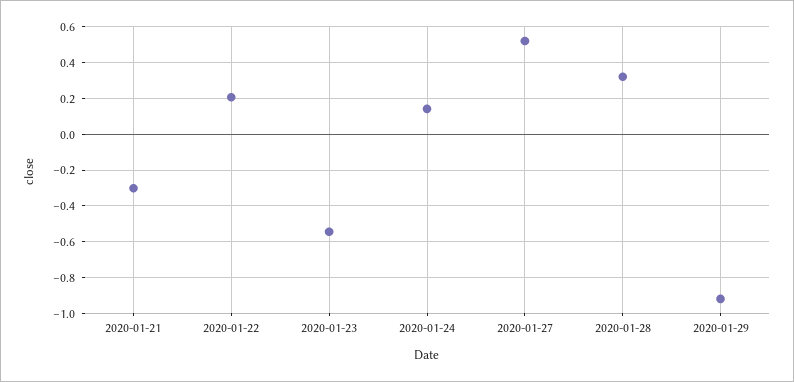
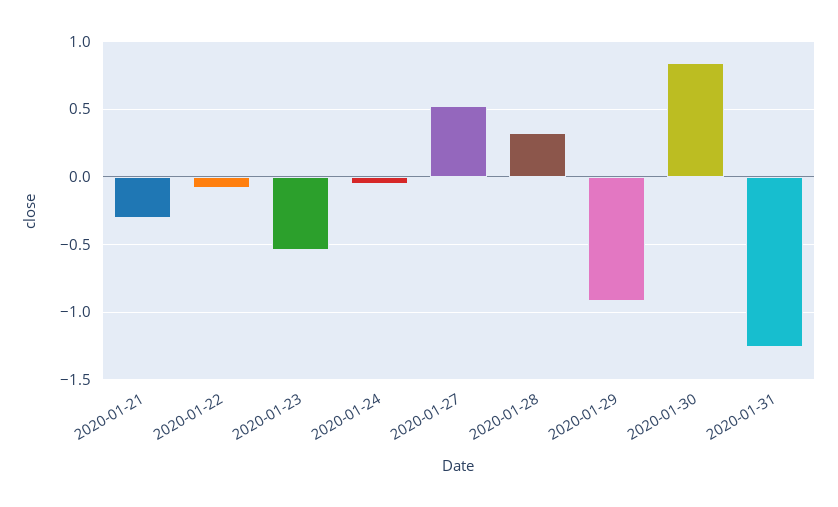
2020-01-22: 0.2 -> -0.1
2020-01-24: 0.15 -> -0.05
2020-01-30: none -> 0.85
2020-01-31: none -> -1.25

